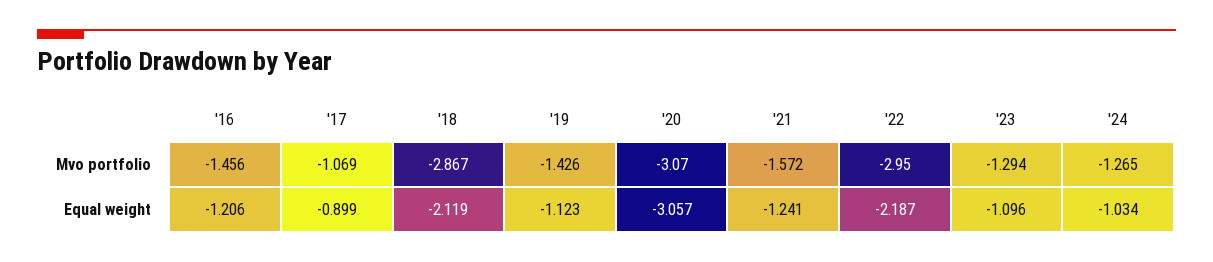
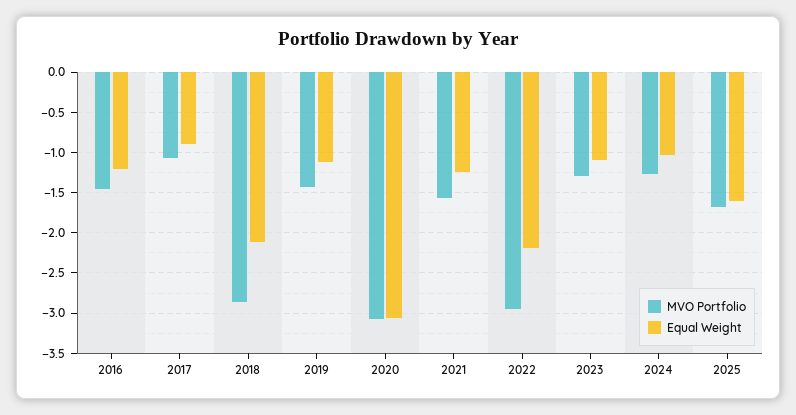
Mvo portfolio, 2025: none -> -1.7
Equal weight, 2025: none -> -1.6

